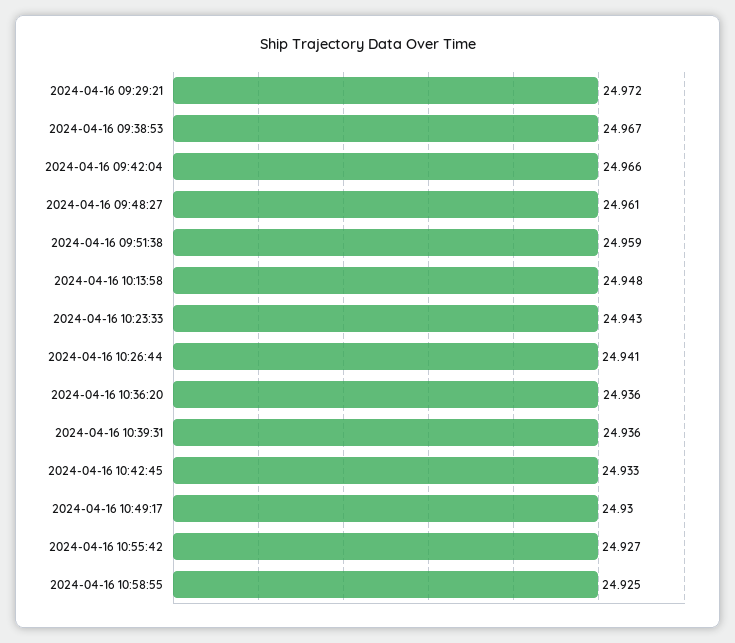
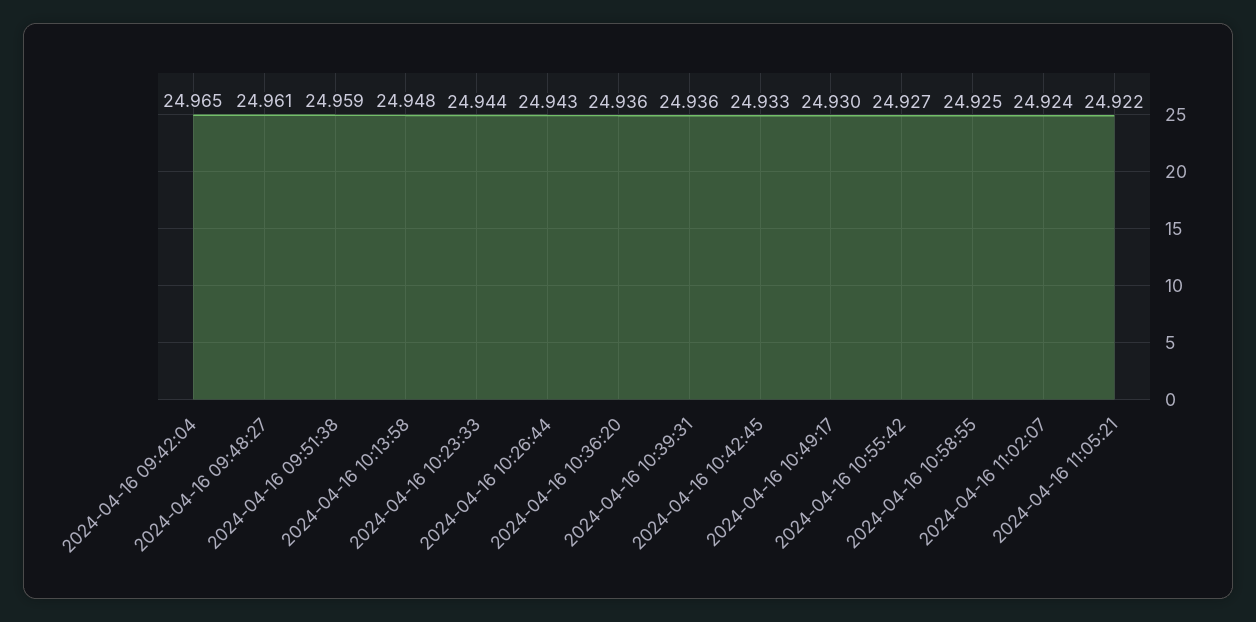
2024-04-16 09:29:21: 24.972 -> none
2024-04-16 09:38:53: 24.967 -> none
2024-04-16 09:42:04: 24.966 -> 24.965
2024-04-16 10:23:33: 24.943 -> 24.944
2024-04-16 10:26:44: 24.941 -> 24.943
2024-04-16 11:02:07: none -> 24.924
2024-04-16 11:05:21: none -> 24.922

